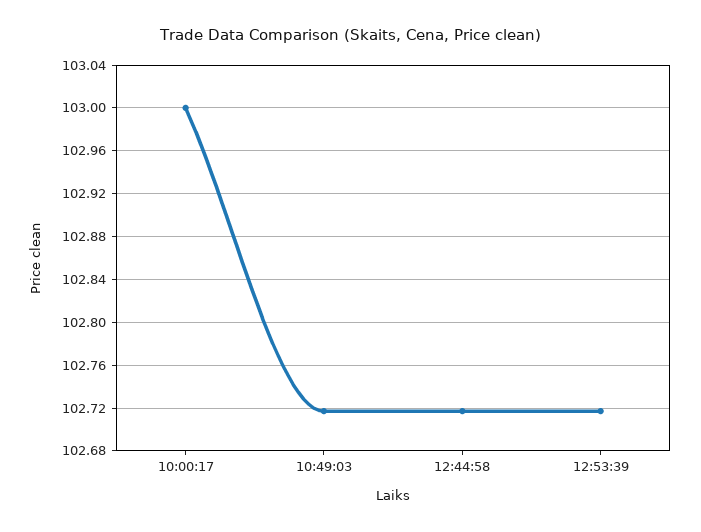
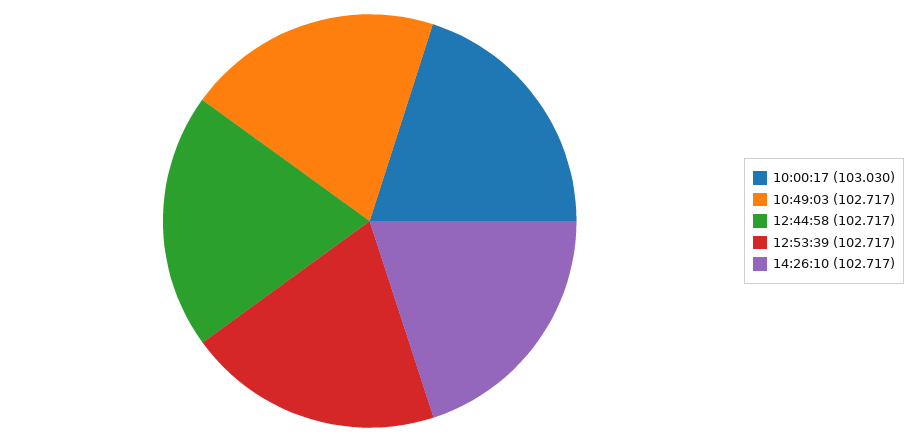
10:00:17: 103 -> 103.03
14:26:10: none -> 102.717

